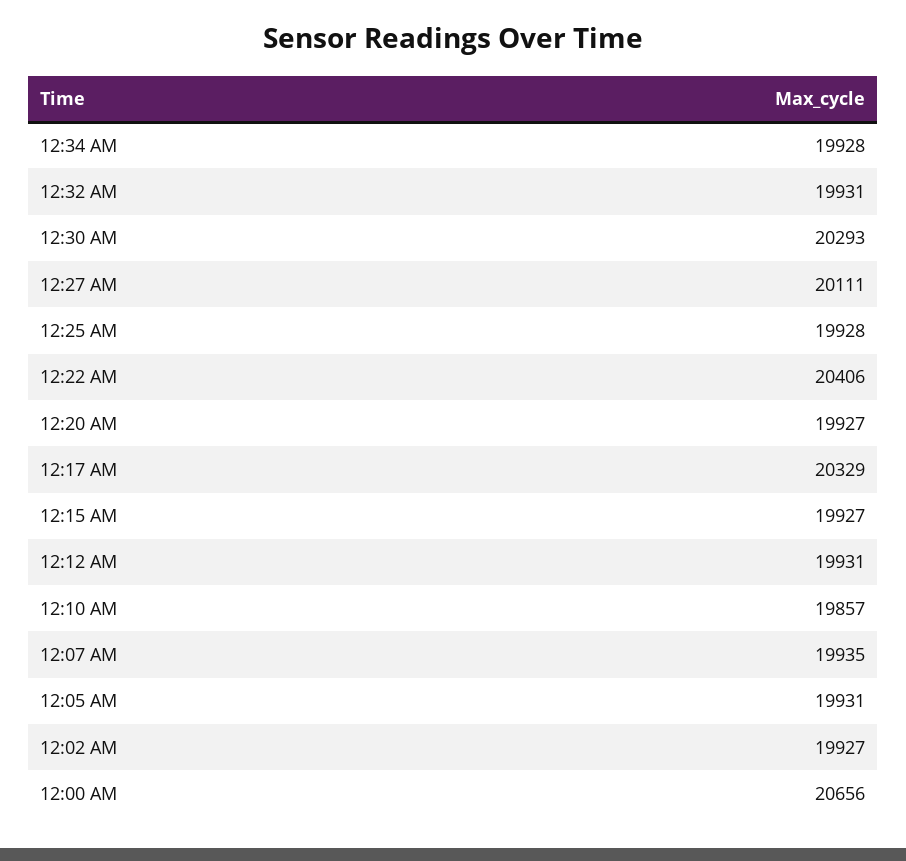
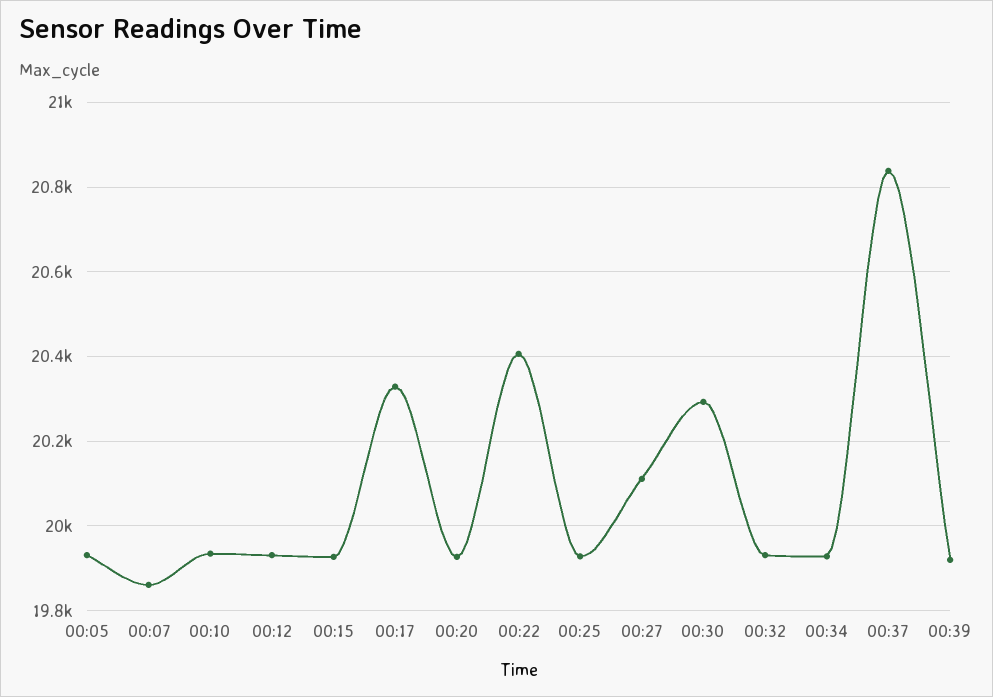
12:10 AM: 19857 -> 19940
12:07 AM: 19935 -> 19860
12:02 AM: 19927 -> none
12:00 AM: 20656 -> none
00:37: none -> 20840
00:39: none -> 19920

